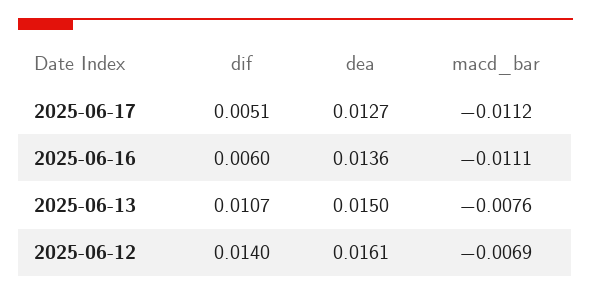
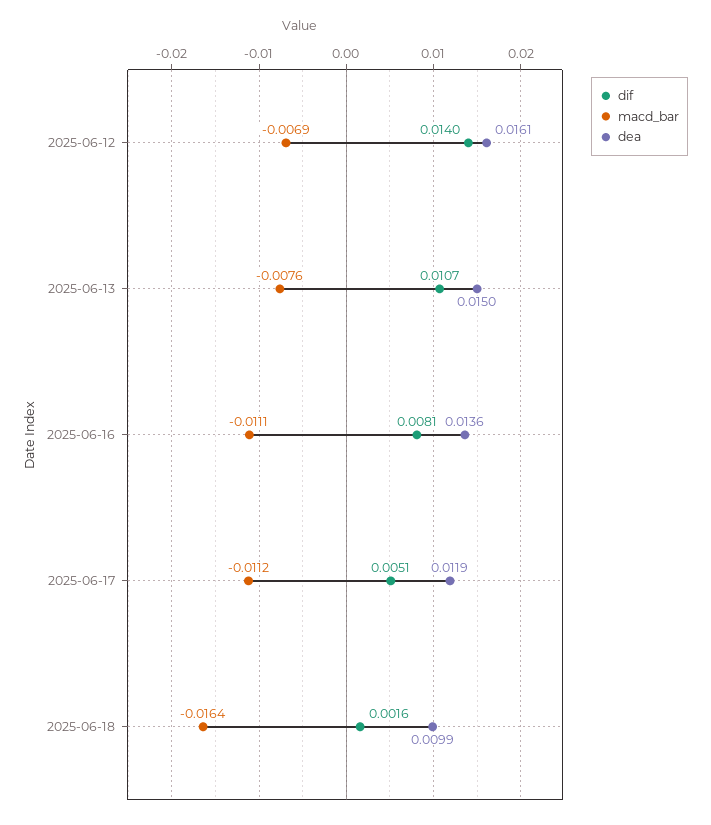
dea, 2025-06-17: 0.0127 -> 0.0119
dif, 2025-06-16: 0.006 -> 0.0081
dif, 2025-06-18: none -> 0.0016
macd_bar, 2025-06-18: none -> -0.0164
dea, 2025-06-18: none -> 0.0099

